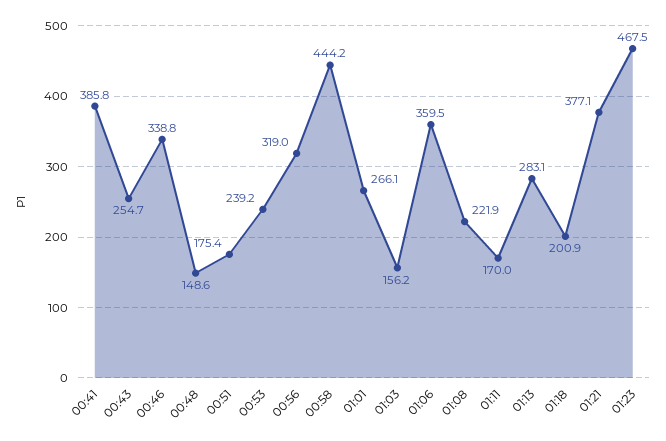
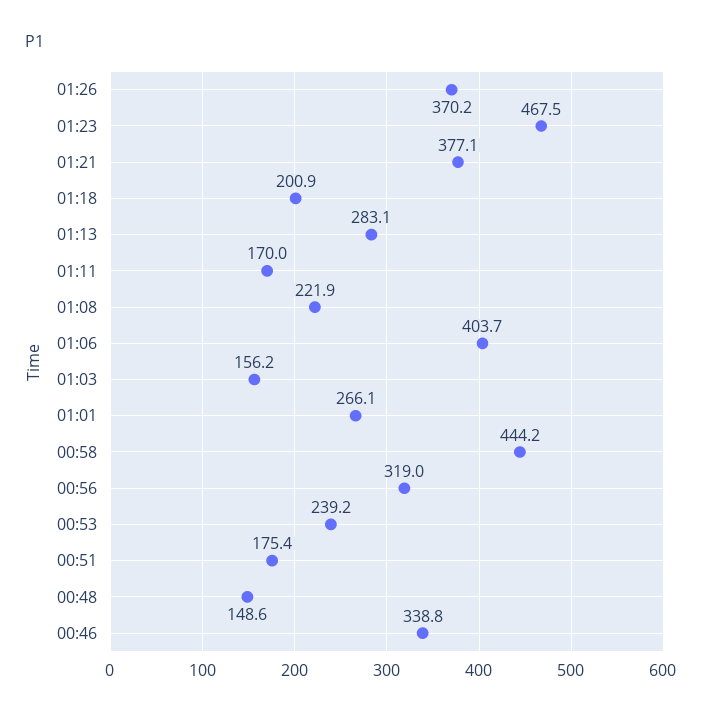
00:41: 385.8 -> none
00:43: 254.7 -> none
01:06: 359.5 -> 403.7
01:26: none -> 370.2

